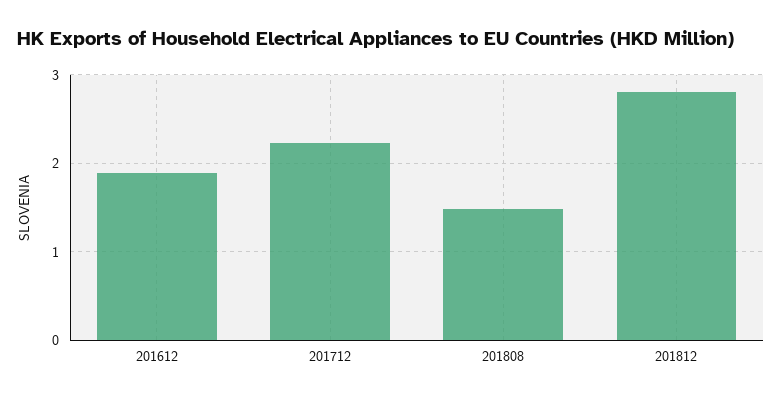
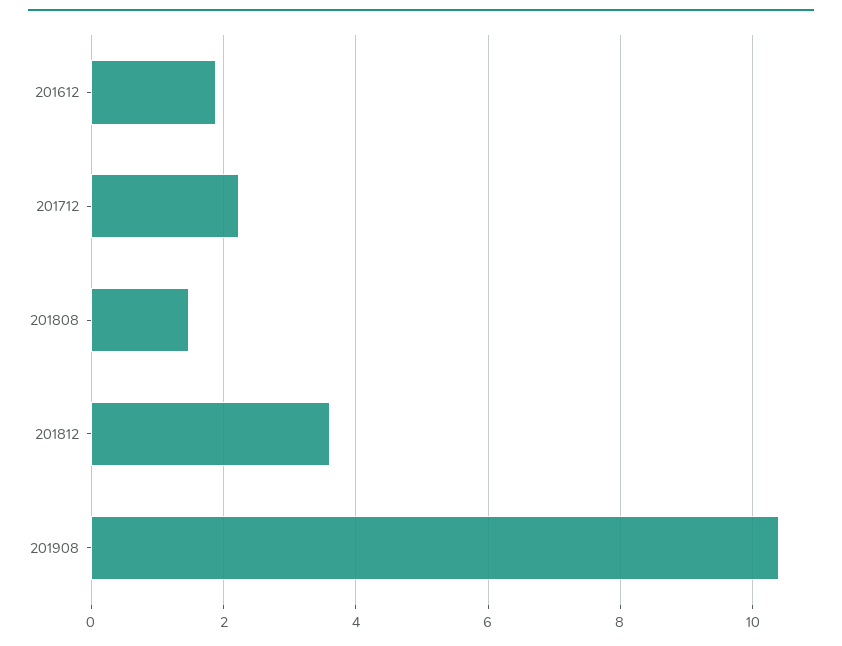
201812: 2.8 -> 3.6
201908: none -> 10.4

